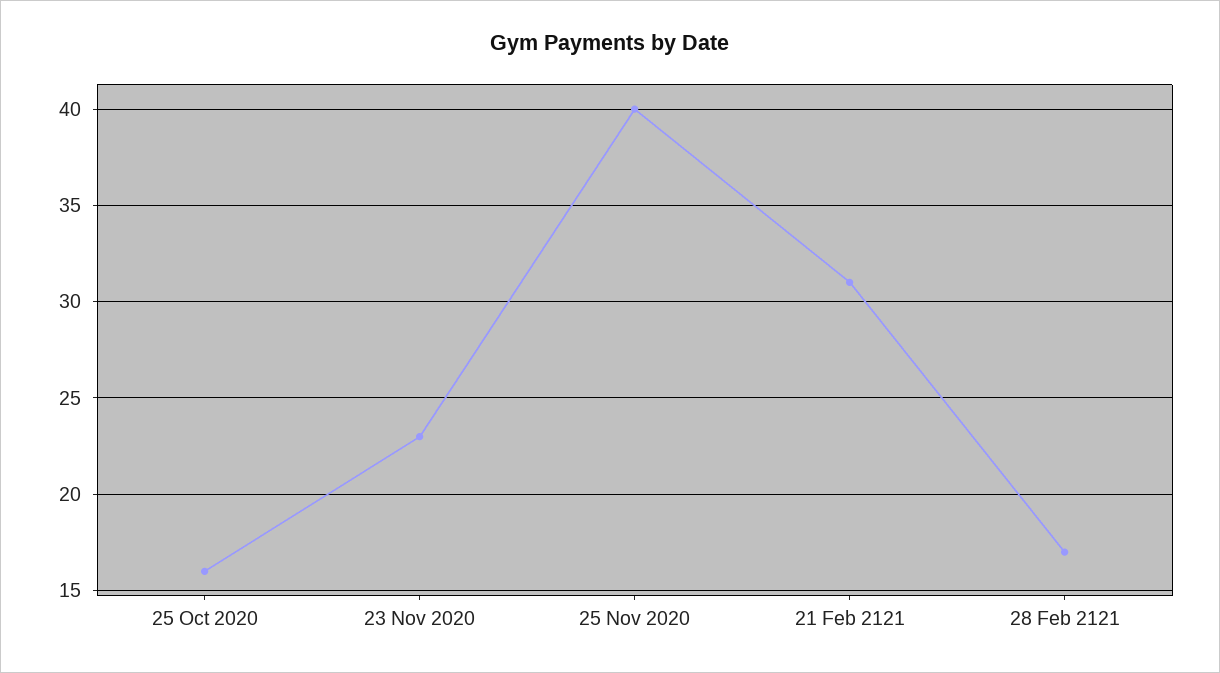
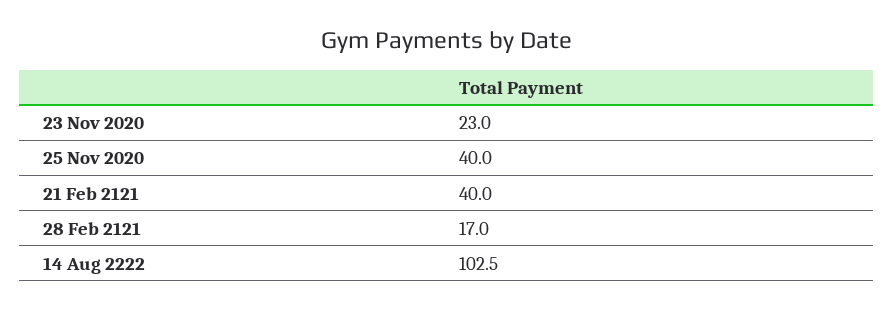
25 Oct 2020: 16 -> none
21 Feb 2121: 31 -> 40
14 Aug 2222: none -> 102.5

